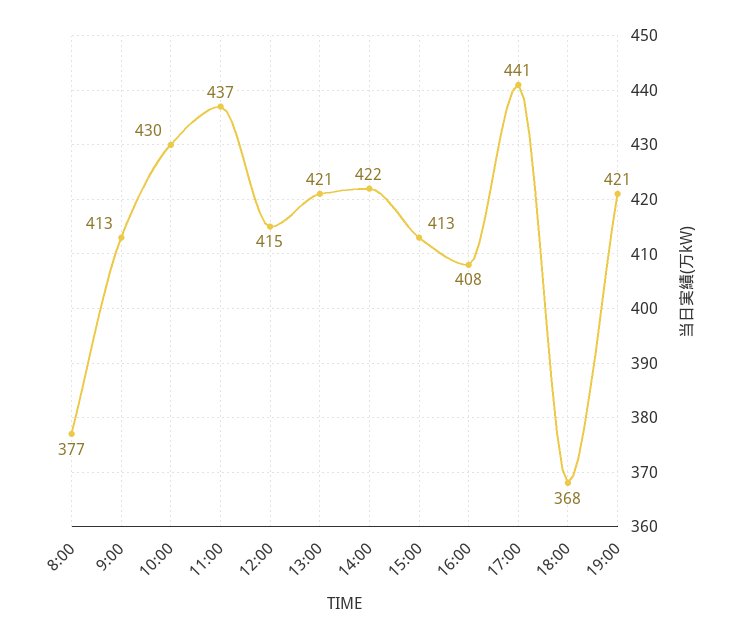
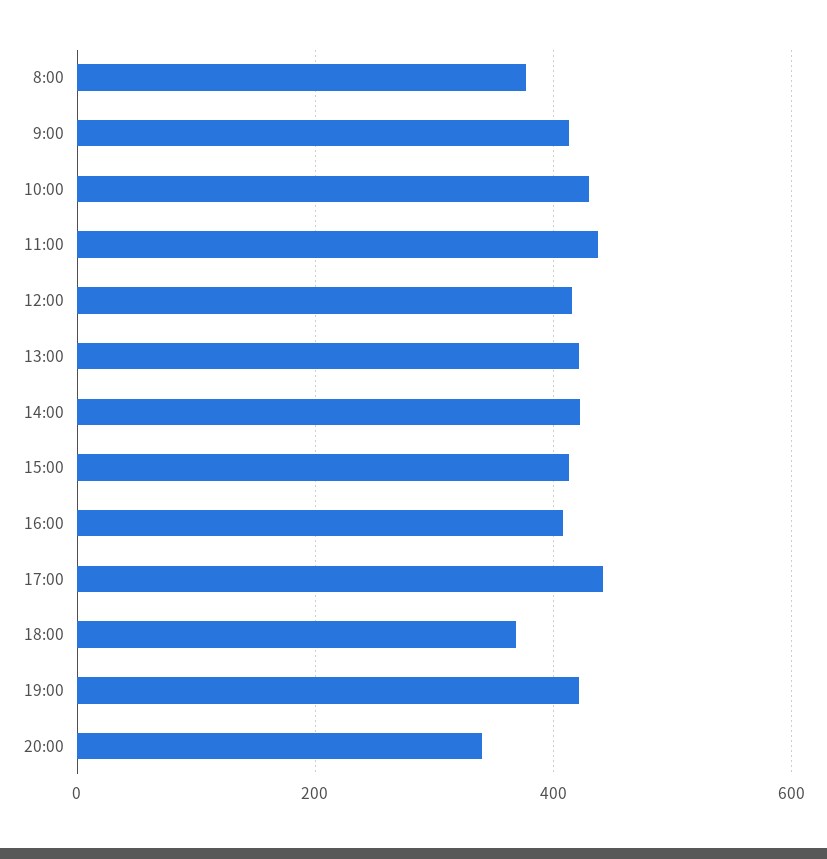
20:00: none -> 340

